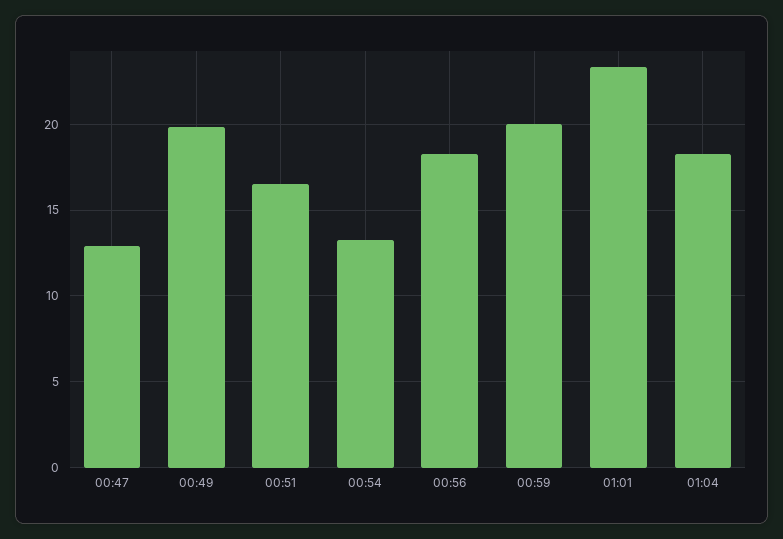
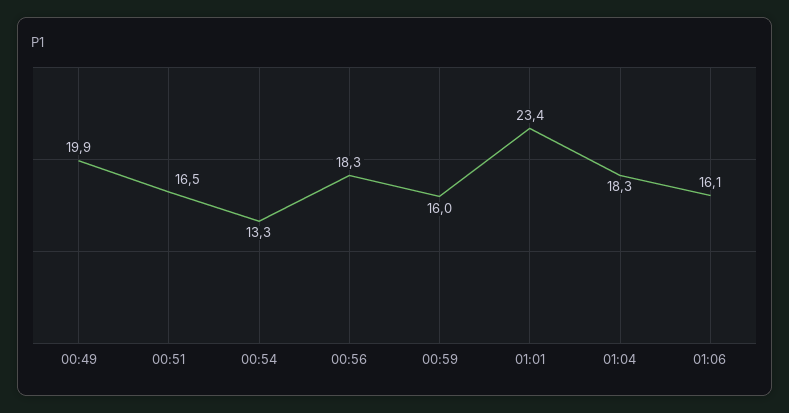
00:47: 13 -> none
00:59: 20 -> 16
01:06: none -> 16.1

